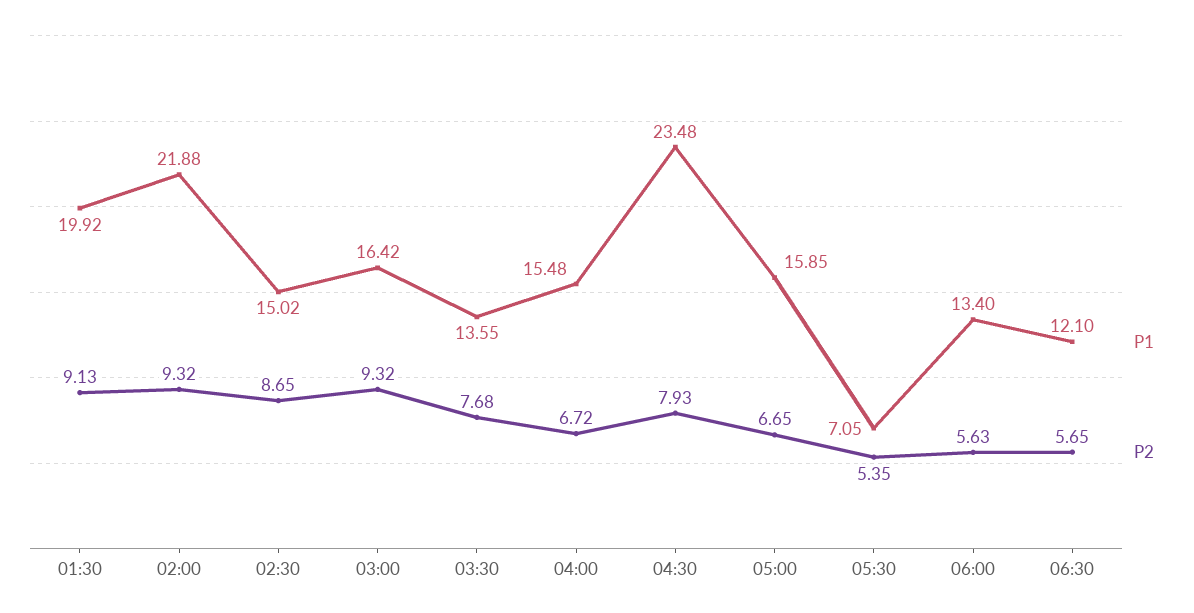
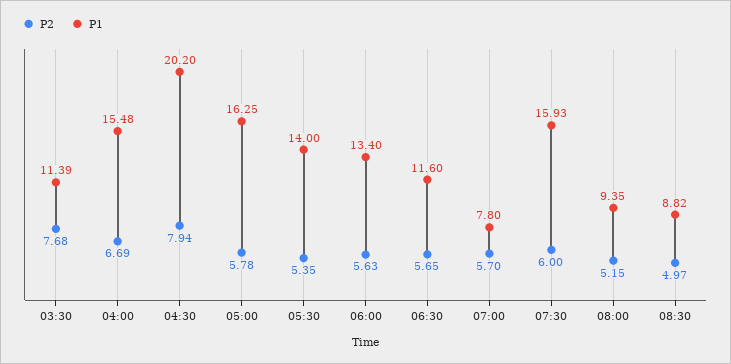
P1, 01:30: 19.92 -> none
P2, 01:30: 9.13 -> none
P1, 02:00: 21.88 -> none
P2, 02:00: 9.32 -> none
P1, 02:30: 15.02 -> none
P2, 02:30: 8.65 -> none
P1, 03:00: 16.42 -> none
P2, 03:00: 9.32 -> none
P1, 03:30: 13.55 -> 11.39
P2, 04:00: 6.72 -> 6.69
P1, 04:30: 23.48 -> 20.2
P2, 04:30: 7.93 -> 7.94
P1, 05:00: 15.85 -> 16.25
P2, 05:00: 6.65 -> 5.78
P1, 05:30: 7.05 -> 14
P1, 06:30: 12.1 -> 11.6
P2, 07:00: none -> 5.7
P1, 07:00: none -> 7.8
P2, 07:30: none -> 6
P1, 07:30: none -> 15.93
P2, 08:00: none -> 5.15
P1, 08:00: none -> 9.35
P2, 08:30: none -> 4.97
P1, 08:30: none -> 8.82

